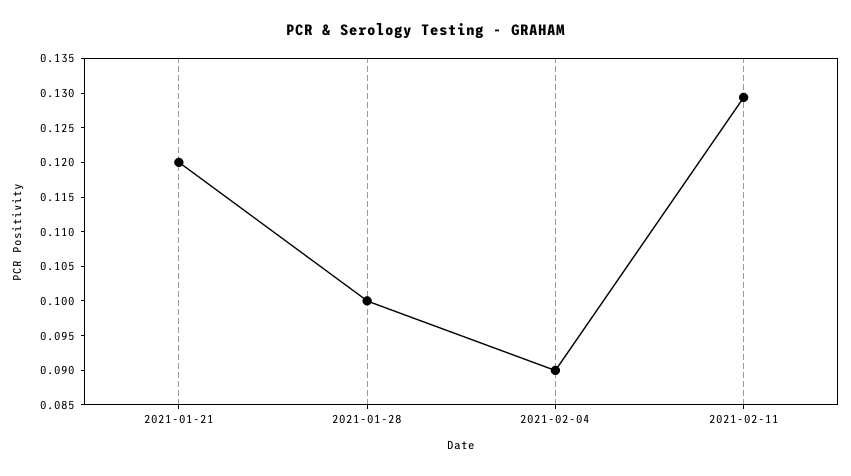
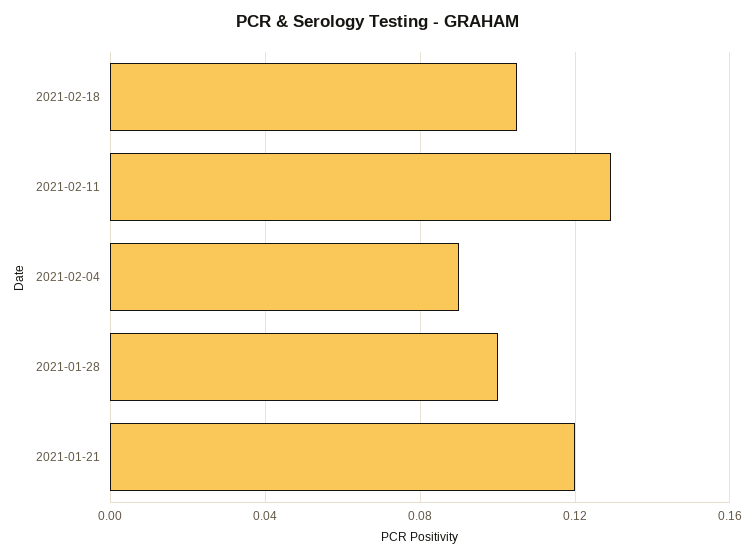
2021-02-18: none -> 0.105

